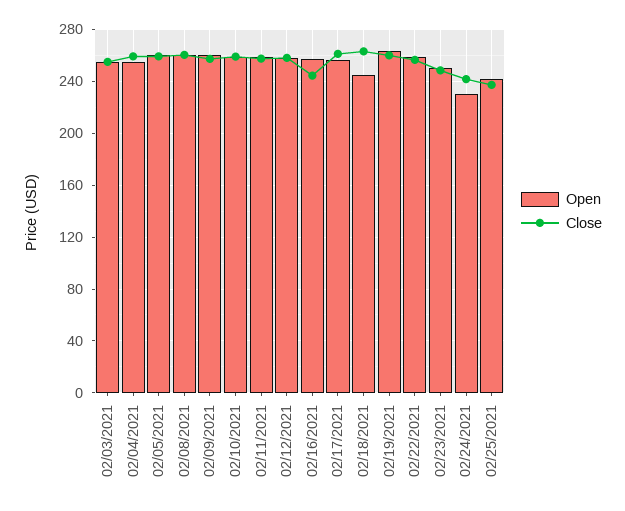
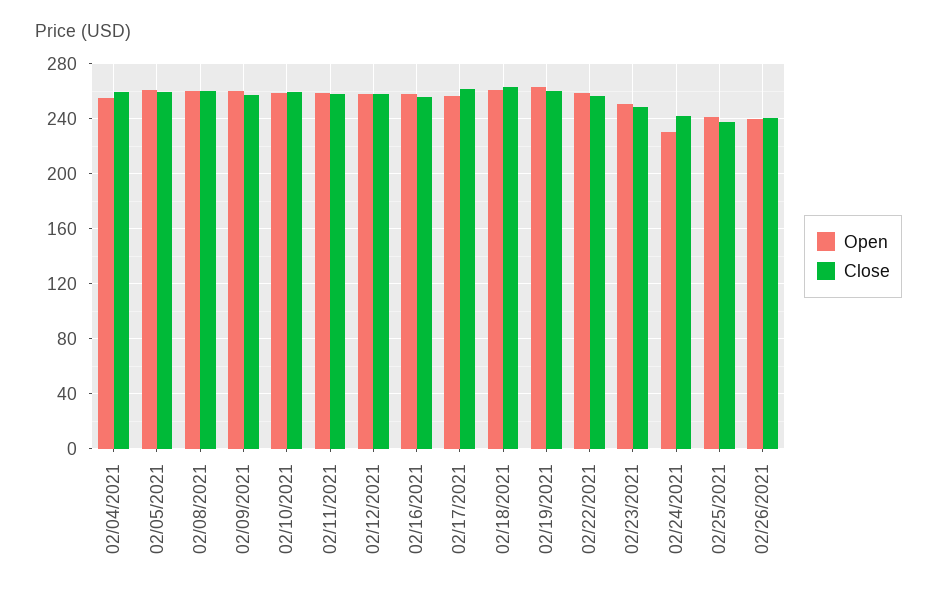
Open, 02/03/2021: 255 -> none
Close, 02/03/2021: 255 -> none
Close, 02/16/2021: 245 -> 255
Open, 02/18/2021: 245 -> 260
Open, 02/26/2021: none -> 240
Close, 02/26/2021: none -> 240

